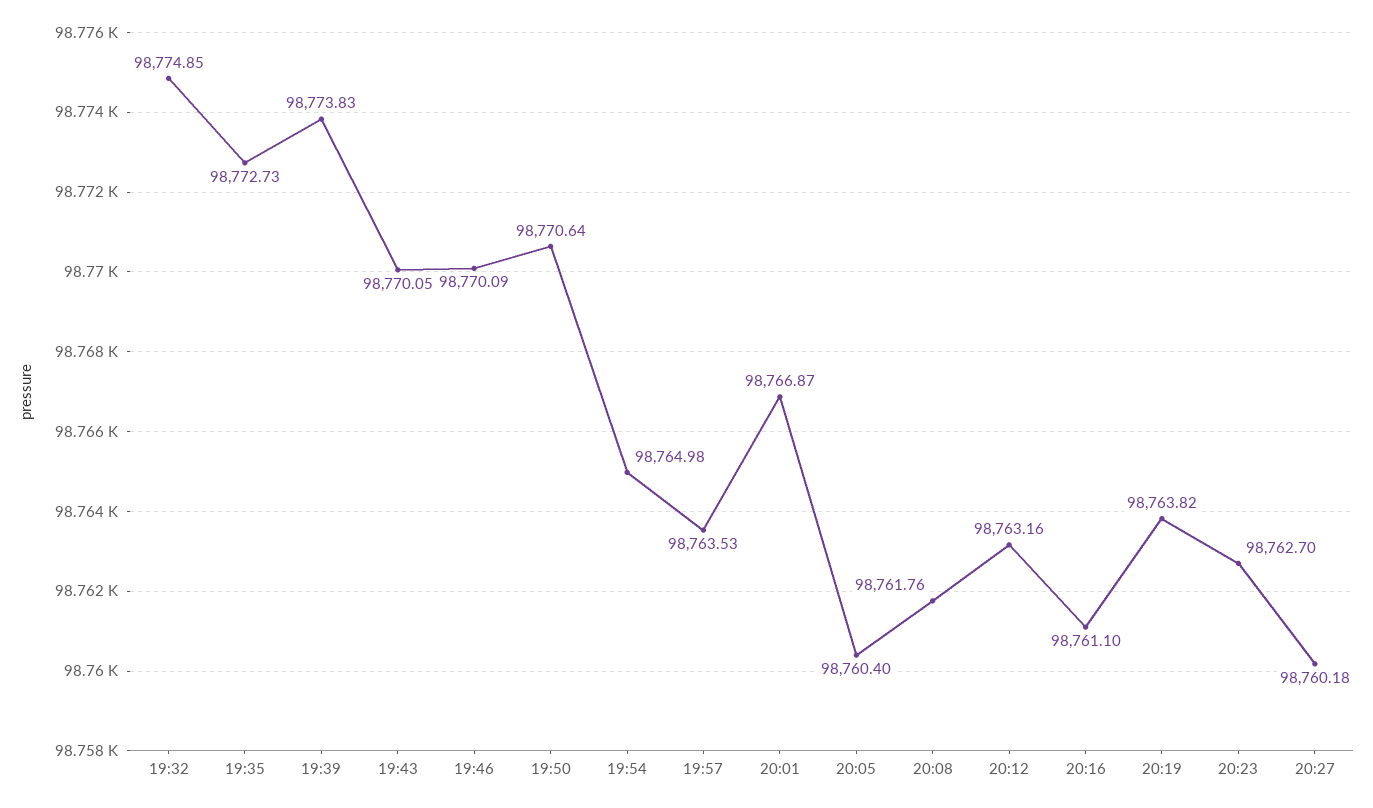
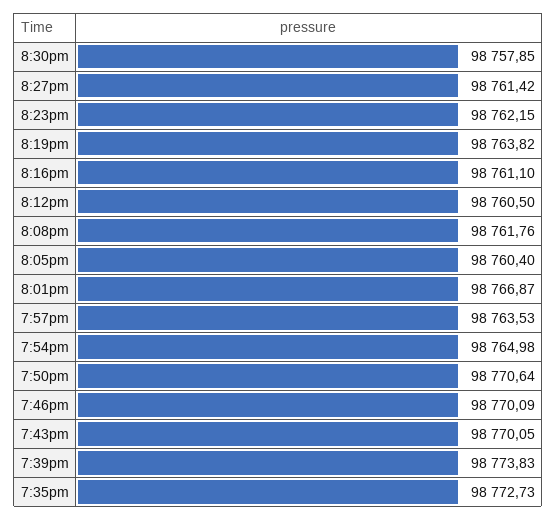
19:32: 98774.85 -> none
20:12: 98763.16 -> 98760.5
20:23: 98762.7 -> 98762.15
20:27: 98760.18 -> 98761.42
8:30pm: none -> 98757.85

